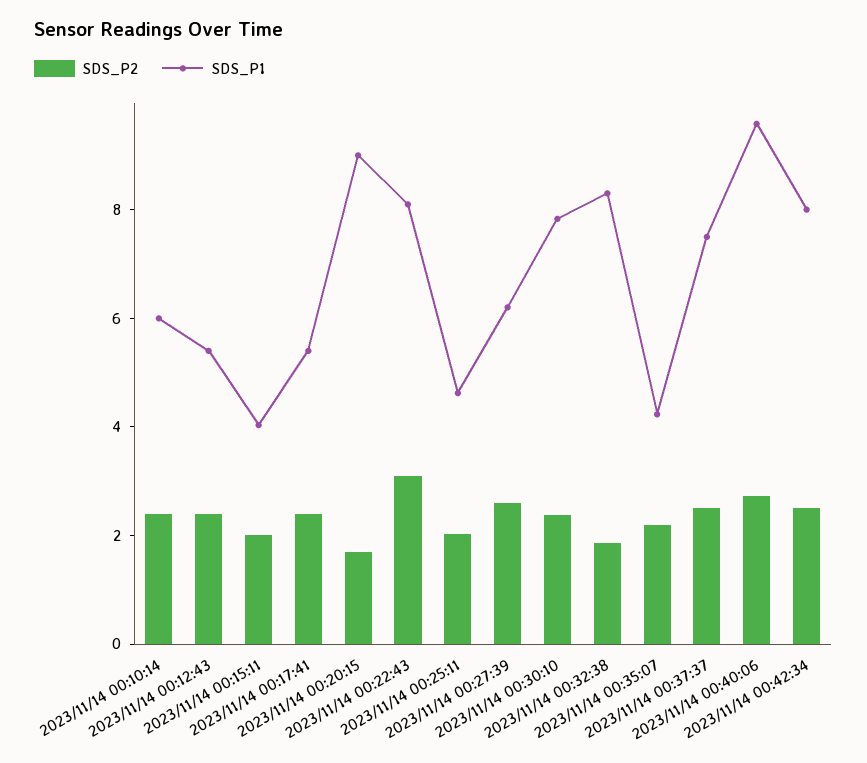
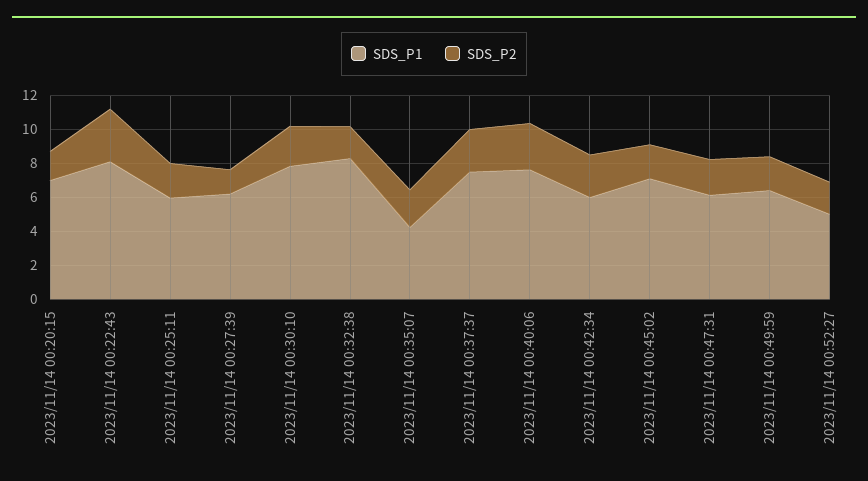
SDS_P2, 2023/11/14 00:10:14: 2.5 -> none
SDS_P1, 2023/11/14 00:10:14: 6 -> none
SDS_P2, 2023/11/14 00:12:43: 2.5 -> none
SDS_P1, 2023/11/14 00:12:43: 5.5 -> none
SDS_P2, 2023/11/14 00:15:11: 2 -> none
SDS_P1, 2023/11/14 00:15:11: 4 -> none
SDS_P2, 2023/11/14 00:17:41: 2.5 -> none
SDS_P1, 2023/11/14 00:17:41: 5.5 -> none
SDS_P1, 2023/11/14 00:20:15: 9 -> 7
SDS_P1, 2023/11/14 00:25:11: 4.5 -> 6
SDS_P2, 2023/11/14 00:27:39: 2.5 -> 1.5
SDS_P1, 2023/11/14 00:40:06: 9.5 -> 7.5
SDS_P1, 2023/11/14 00:42:34: 8 -> 6
SDS_P1, 2023/11/14 00:45:02: none -> 7
SDS_P2, 2023/11/14 00:45:02: none -> 2
SDS_P1, 2023/11/14 00:47:31: none -> 6
SDS_P2, 2023/11/14 00:47:31: none -> 2
SDS_P1, 2023/11/14 00:49:59: none -> 6.5
SDS_P2, 2023/11/14 00:49:59: none -> 2
SDS_P1, 2023/11/14 00:52:27: none -> 5
SDS_P2, 2023/11/14 00:52:27: none -> 2

